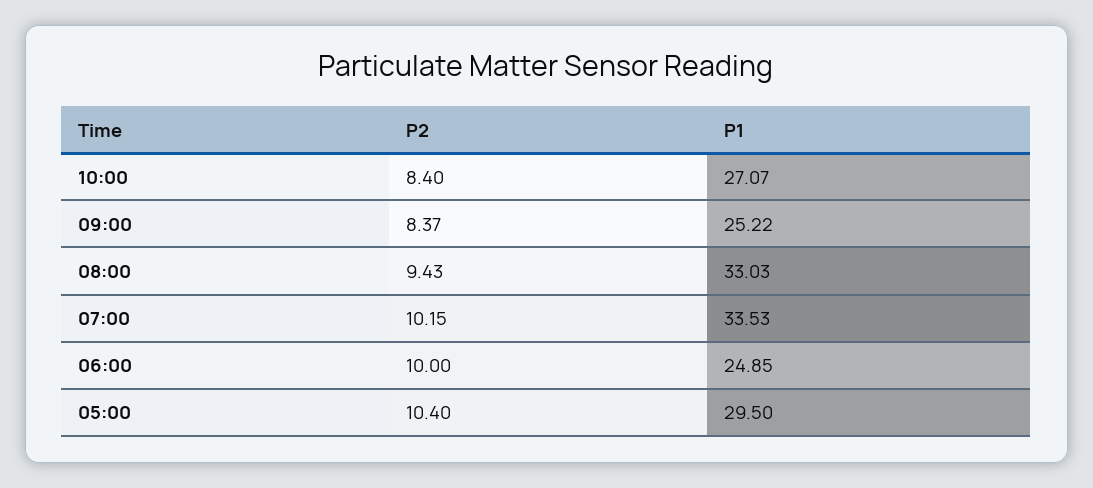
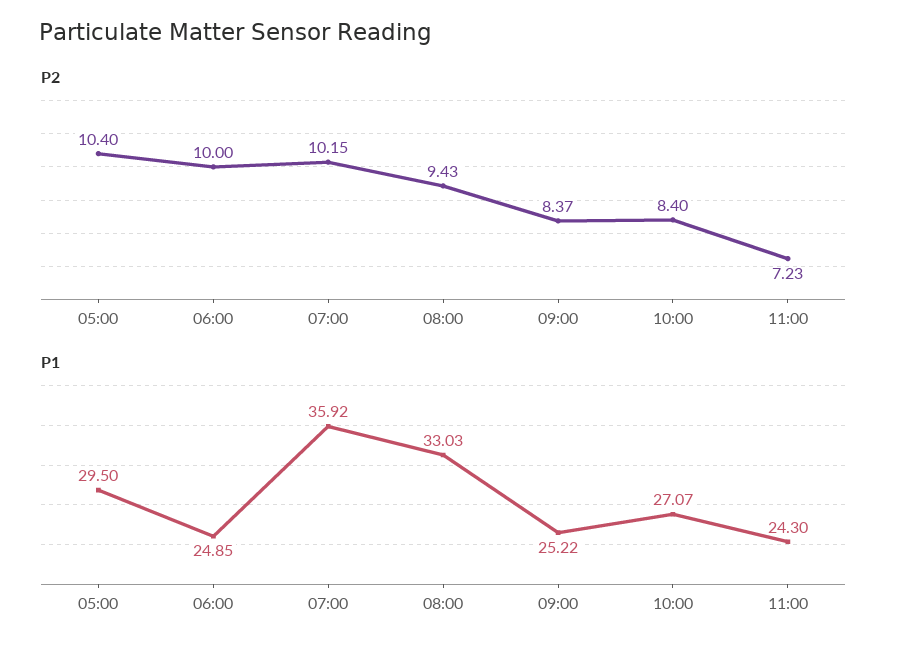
P1, 07:00: 33.53 -> 35.92
P2, 11:00: none -> 7.23
P1, 11:00: none -> 24.3

